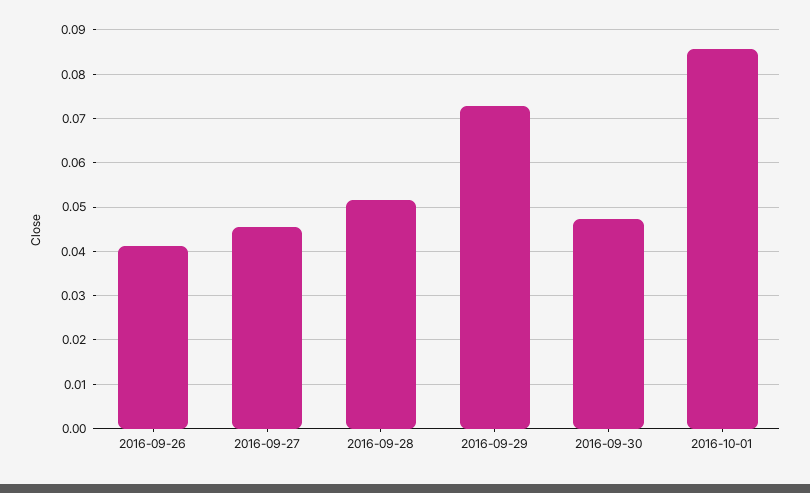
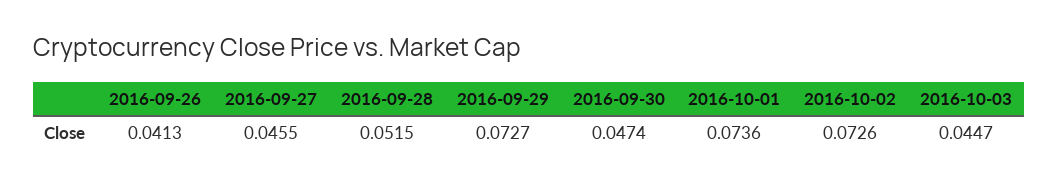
2016-10-01: 0.086 -> 0.0736
2016-10-02: none -> 0.0726
2016-10-03: none -> 0.0447

